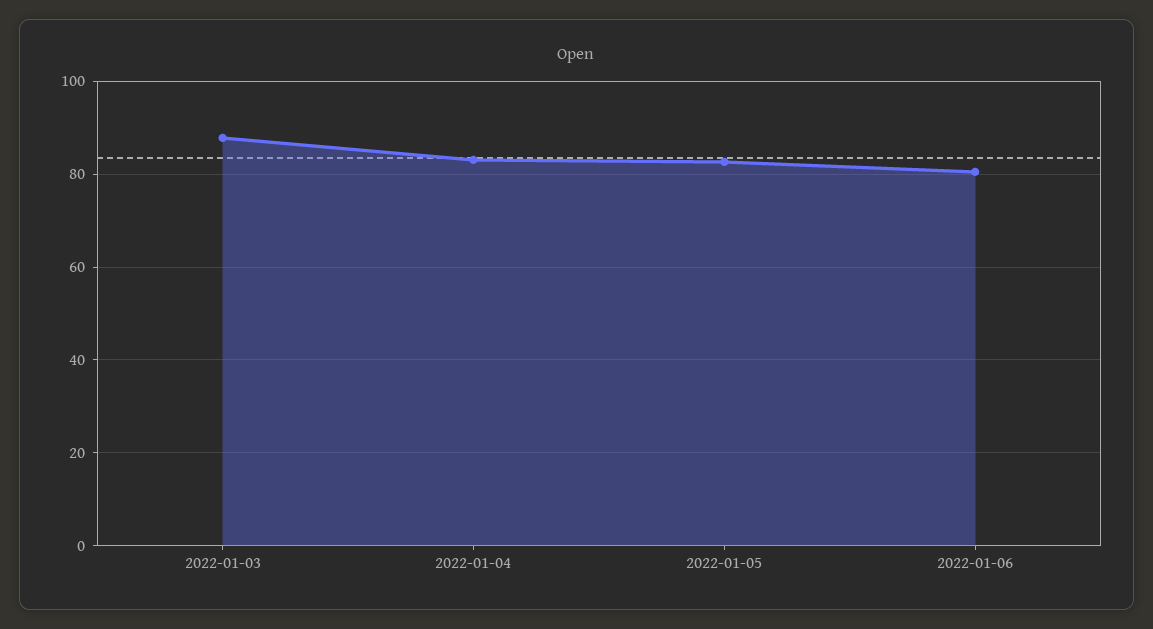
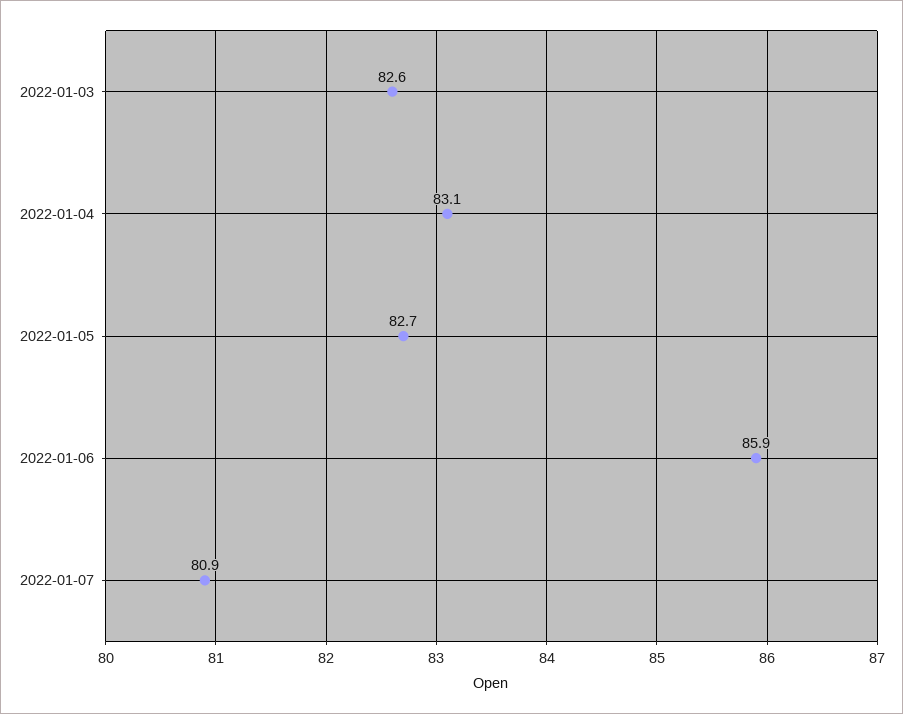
2022-01-03: 88 -> 82.6
2022-01-06: 80 -> 85.9
2022-01-07: none -> 80.9

